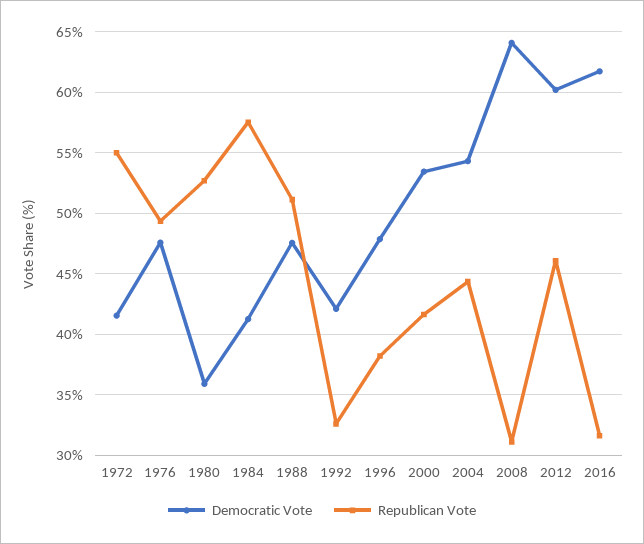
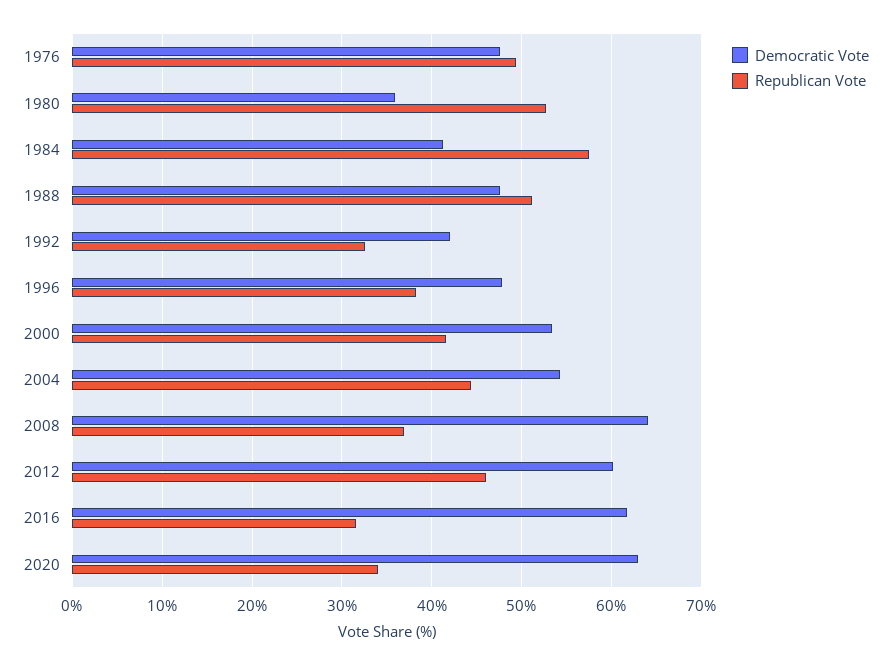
Democratic Vote, 1972: 41.5 -> none
Republican Vote, 1972: 55 -> none
Republican Vote, 2008: 31 -> 37
Democratic Vote, 2020: none -> 63
Republican Vote, 2020: none -> 34

